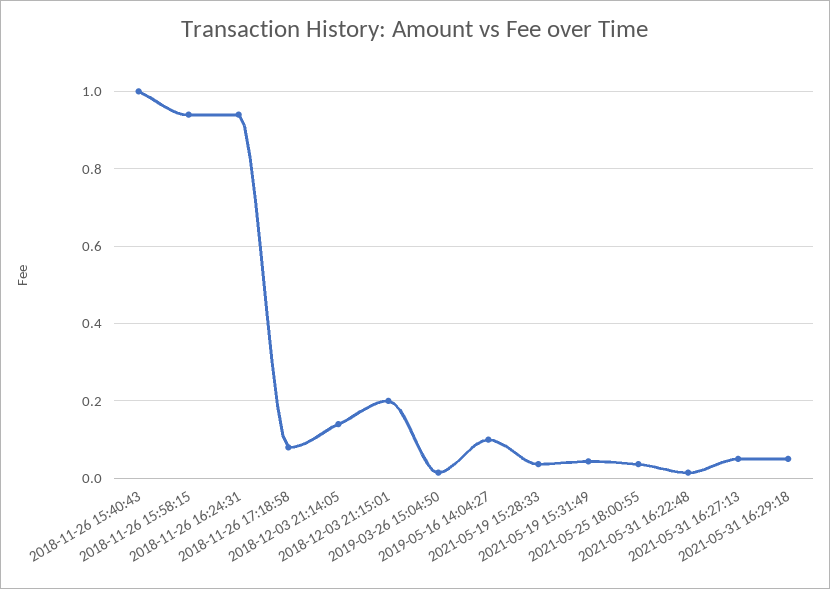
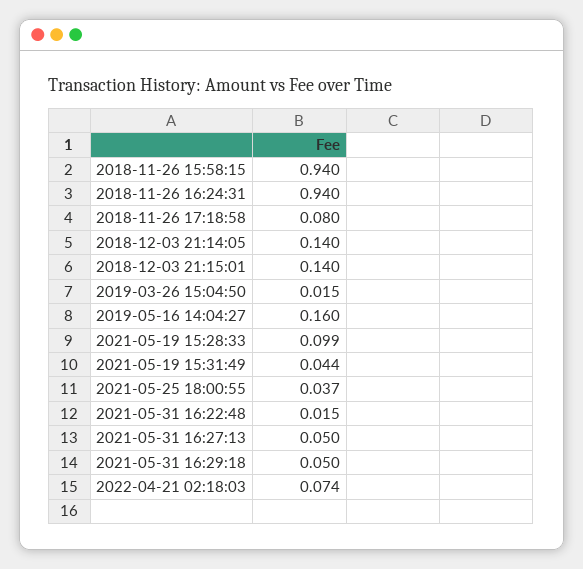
2018-11-26 15:40:43: 1 -> none
2018-12-03 21:15:01: 0.2 -> 0.14
2019-05-16 14:04:27: 0.1 -> 0.16
2021-05-19 15:28:33: 0.04 -> 0.099
2022-04-21 02:18:03: none -> 0.074

